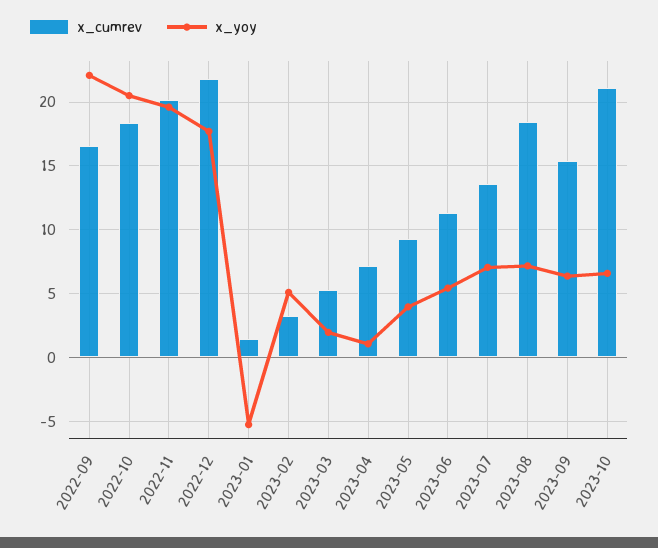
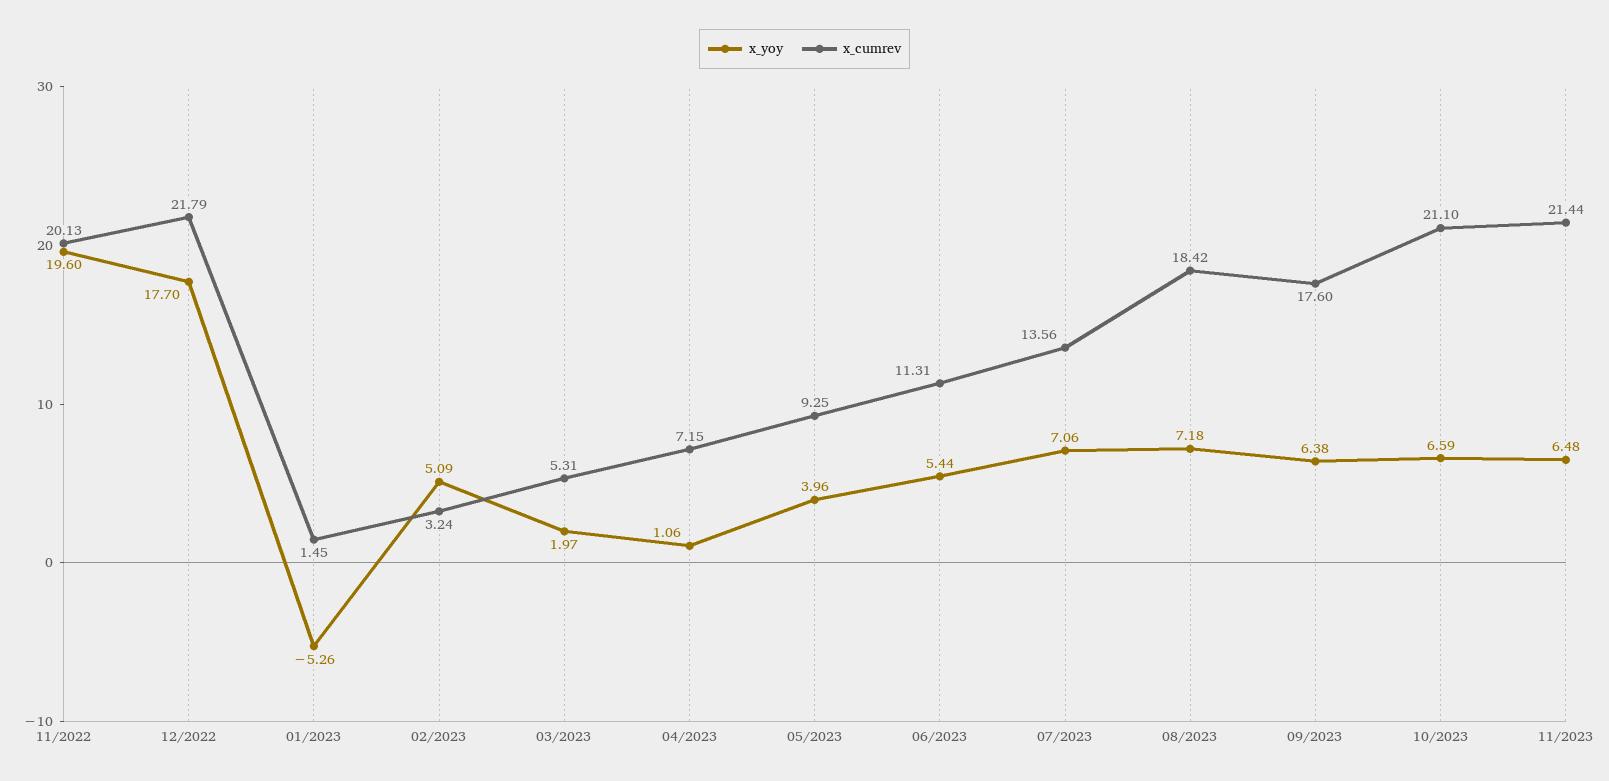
x_cumrev, 2022-09: 16.5 -> none
x_yoy, 2022-09: 22 -> none
x_cumrev, 2022-10: 18.5 -> none
x_yoy, 2022-10: 20.5 -> none
x_cumrev, 2023-09: 15.5 -> 17.6
x_yoy, 11/2023: none -> 6.48
x_cumrev, 11/2023: none -> 21.44

